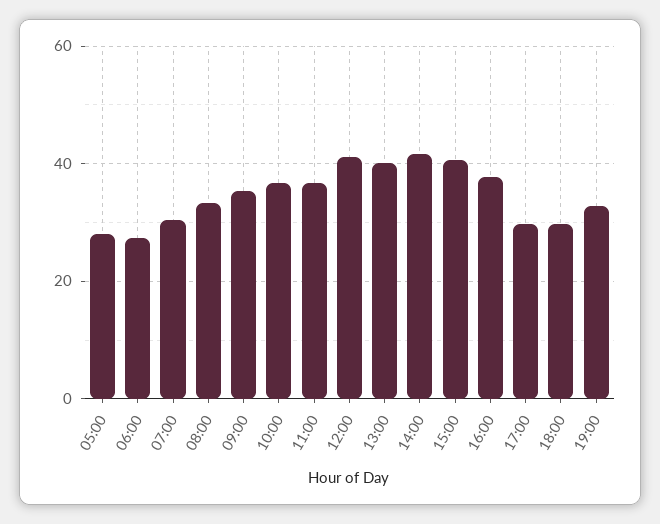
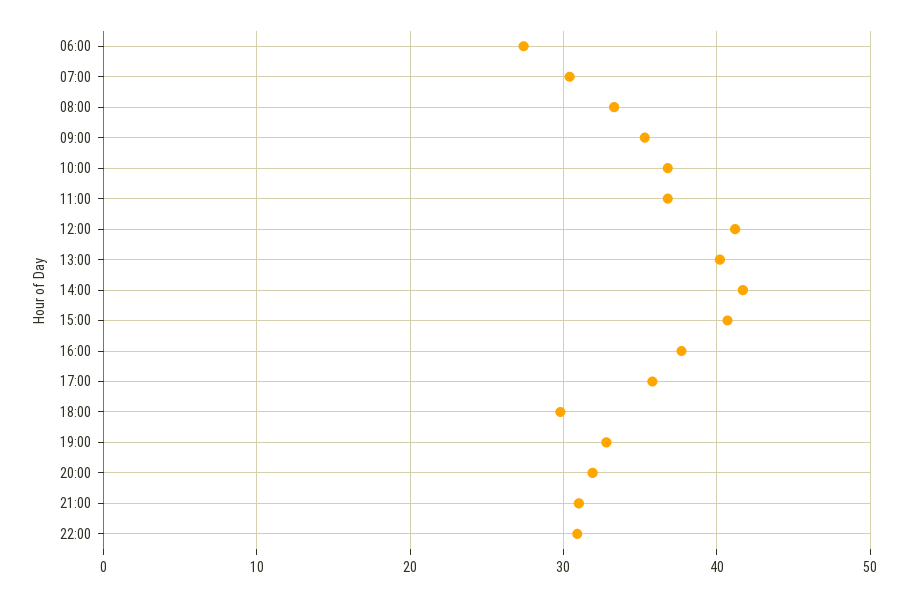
05:00: 28 -> none
17:00: 30 -> 36
20:00: none -> 32
21:00: none -> 31
22:00: none -> 31

